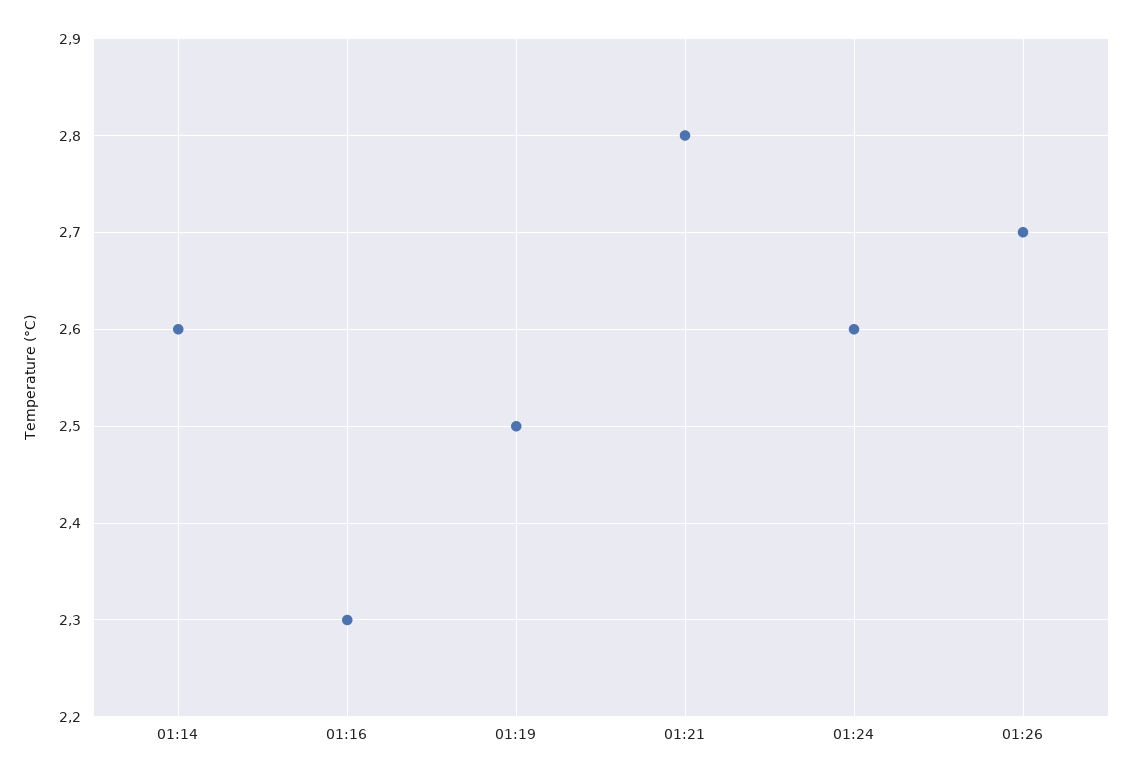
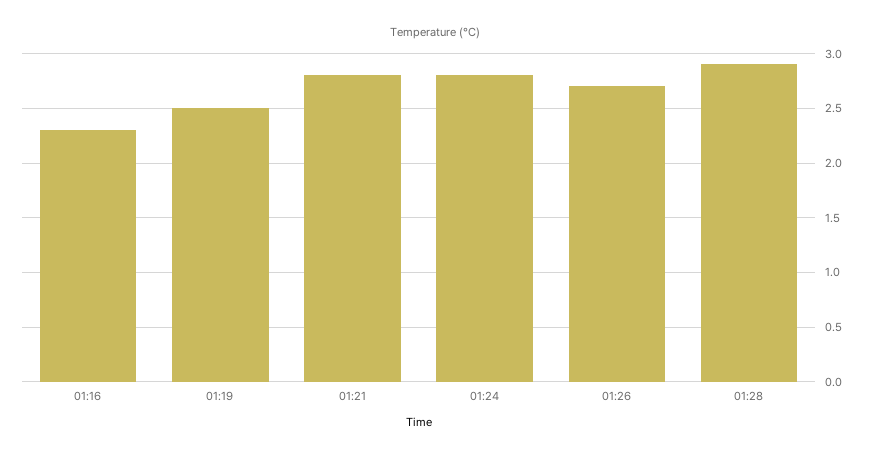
01:14: 2.6 -> none
01:24: 2.6 -> 2.8
01:28: none -> 2.9

